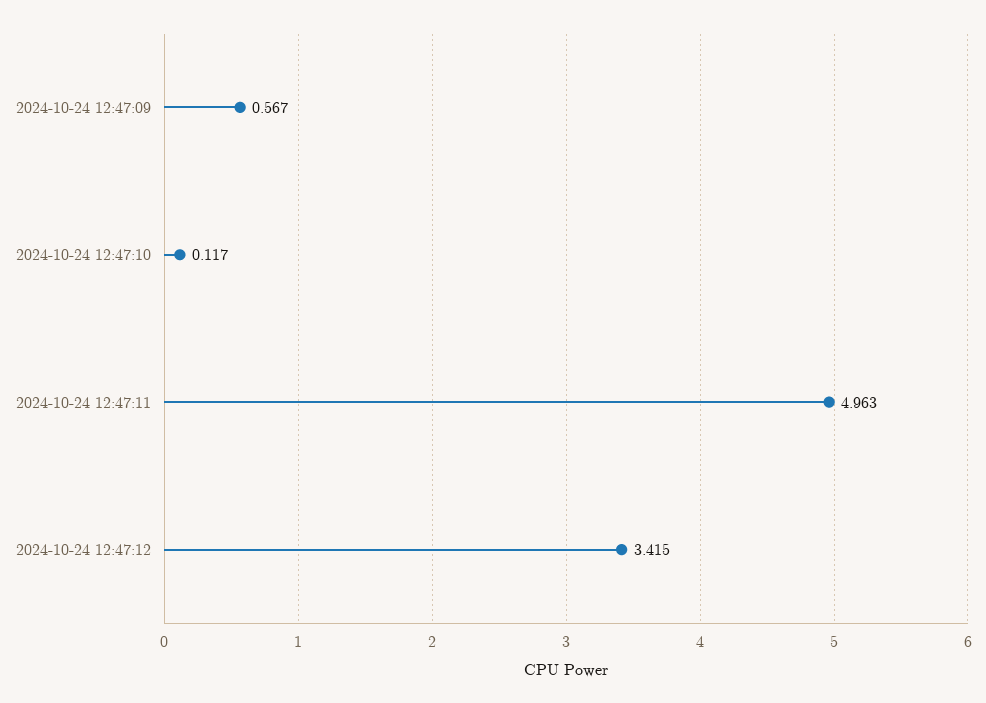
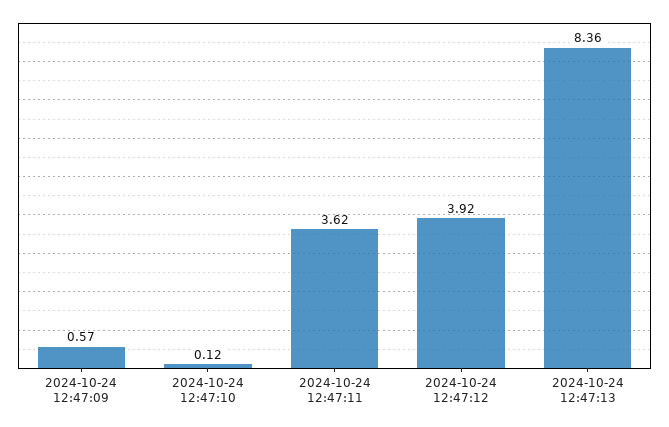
2024-10-24 12:47:11: 4.963 -> 3.62
2024-10-24 12:47:12: 3.415 -> 3.92
2024-10-24 12:47:13: none -> 8.36

